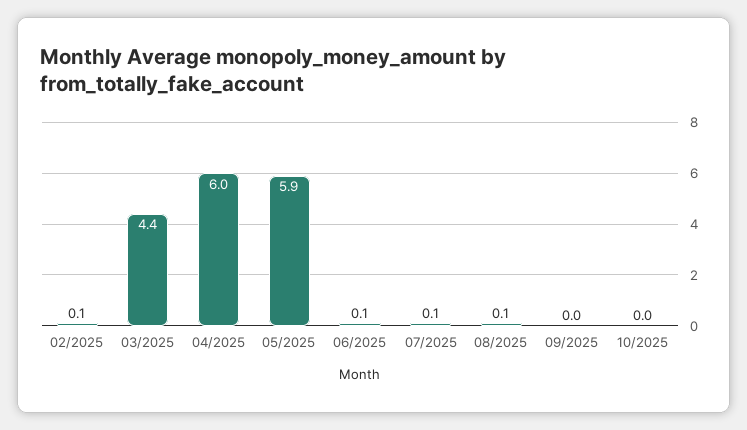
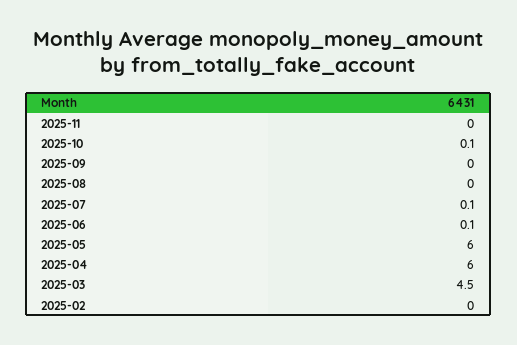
02/2025: 0.1 -> 0
03/2025: 4.4 -> 4.5
05/2025: 5.9 -> 6
08/2025: 0.1 -> 0
10/2025: 0 -> 0.1
2025-11: none -> 0

